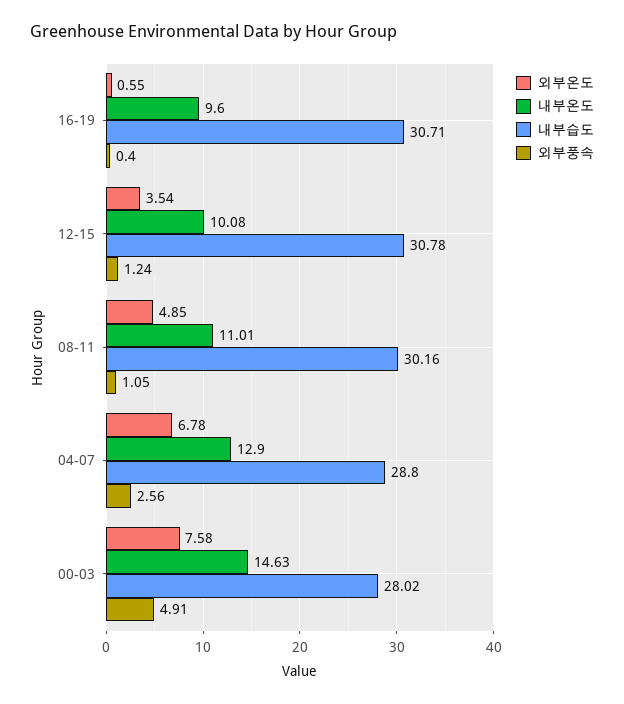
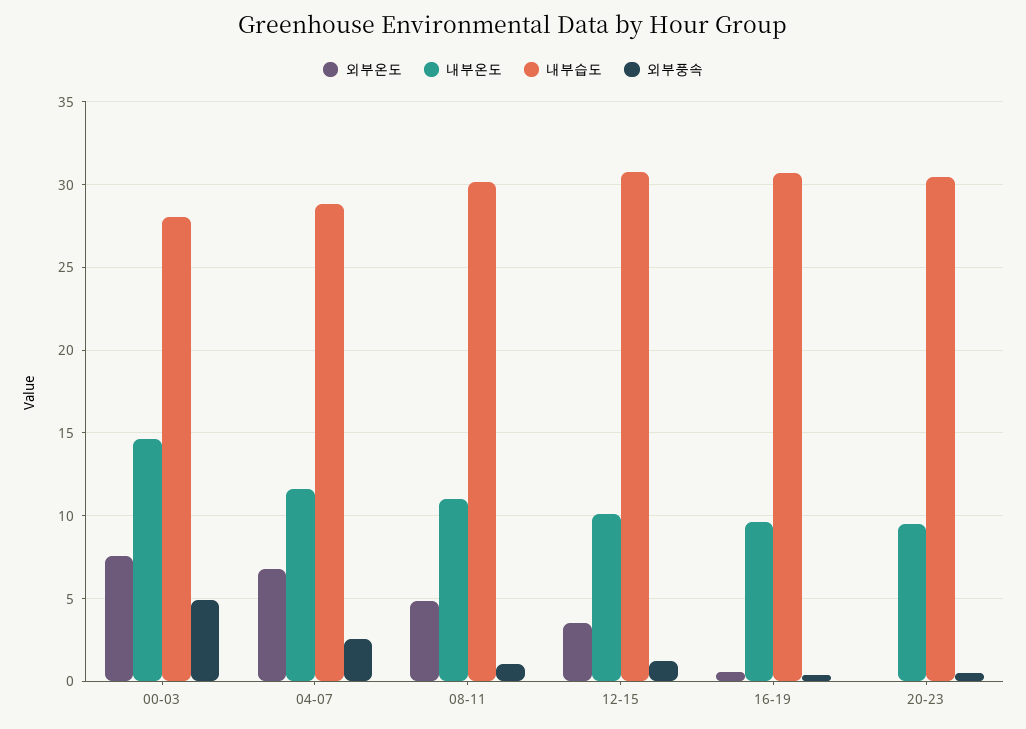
내부온도, 04-07: 12.9 -> 11.5
외부온도, 20-23: none -> 0
내부온도, 20-23: none -> 9.5
내부습도, 20-23: none -> 30.5
외부풍속, 20-23: none -> 0.5

